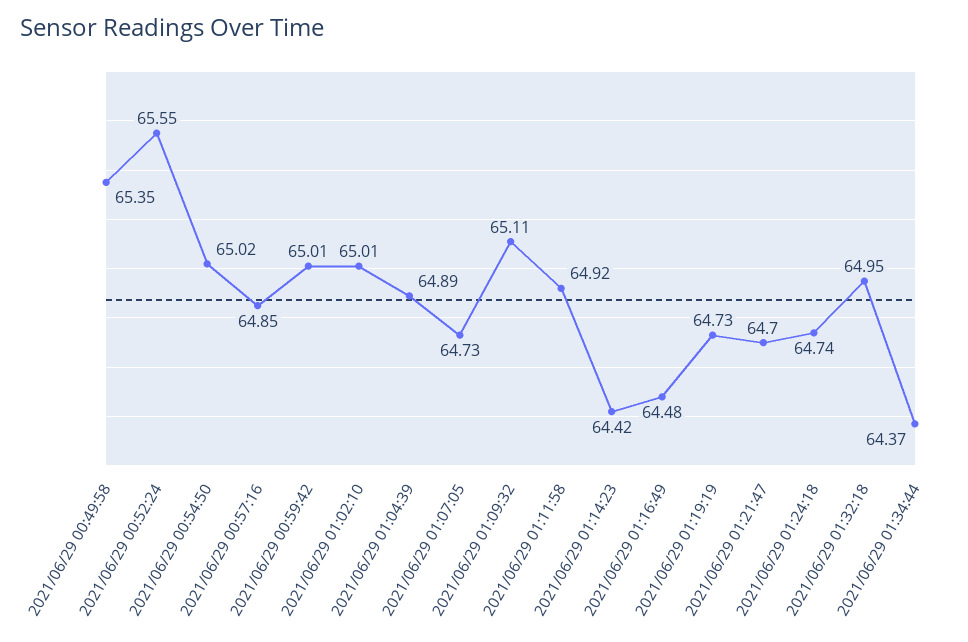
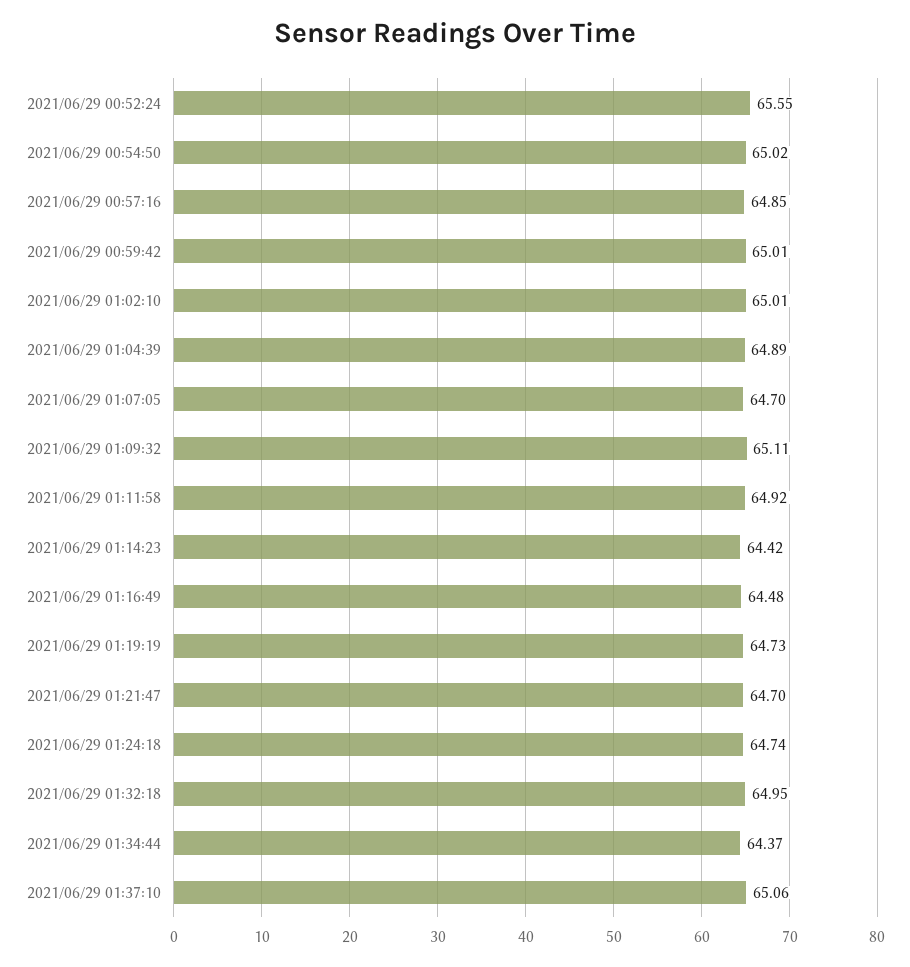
2021/06/29 00:49:58: 65.35 -> none
2021/06/29 01:07:05: 64.73 -> 64.7
2021/06/29 01:37:10: none -> 65.06

